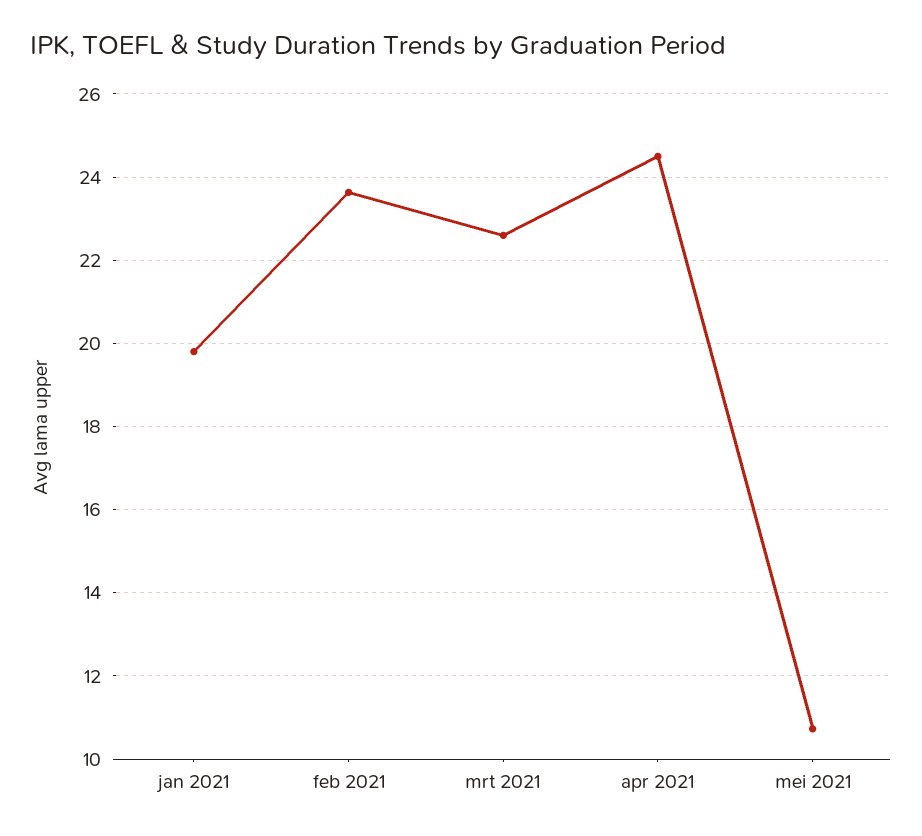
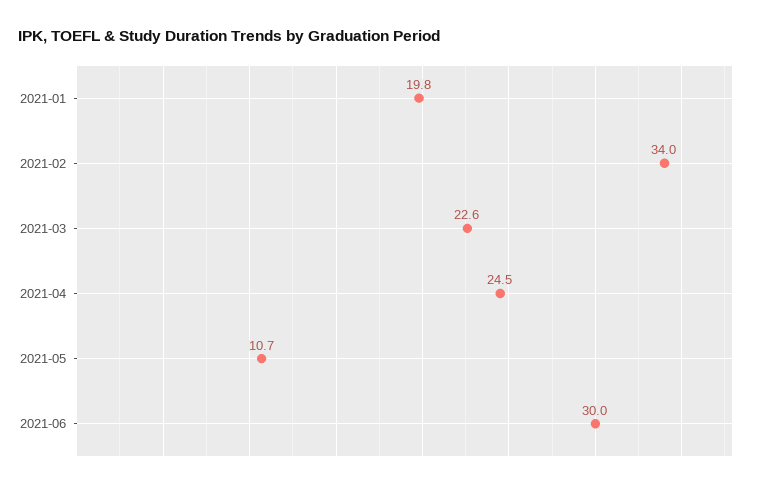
feb 2021: 23.6 -> 34
2021-06: none -> 30

